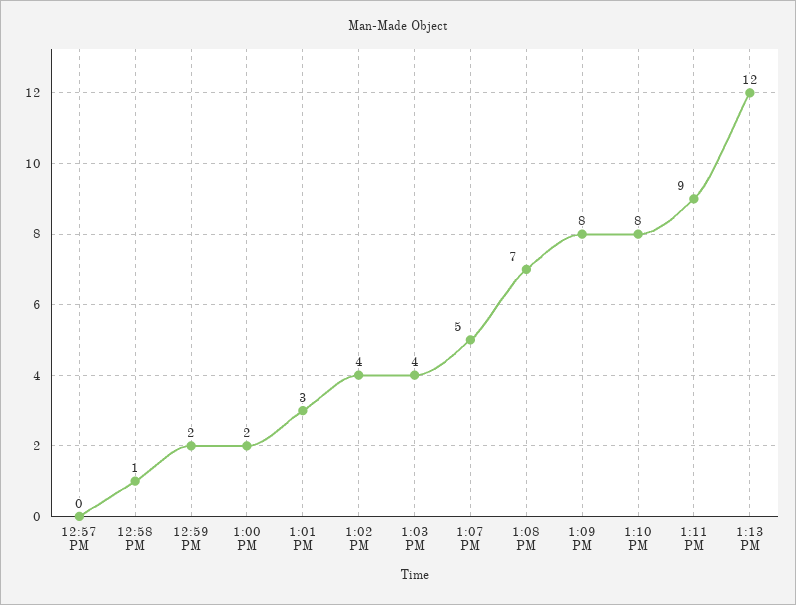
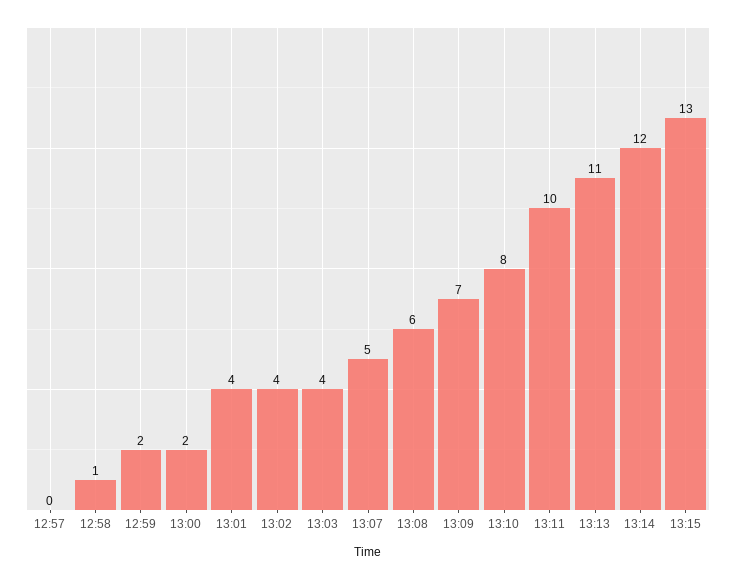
1:01 PM: 3 -> 4
1:08 PM: 7 -> 6
1:09 PM: 8 -> 7
1:11 PM: 9 -> 10
1:13 PM: 12 -> 11
13:14: none -> 12
13:15: none -> 13

